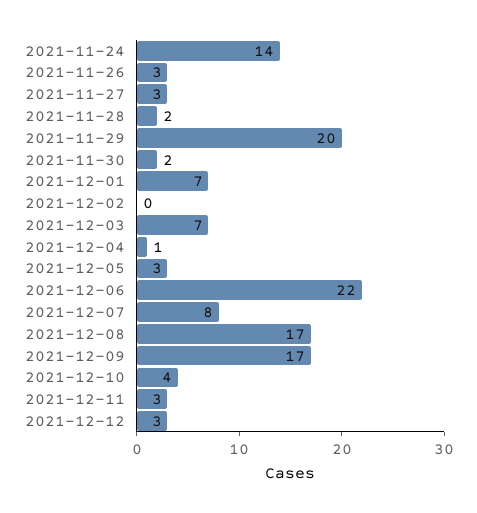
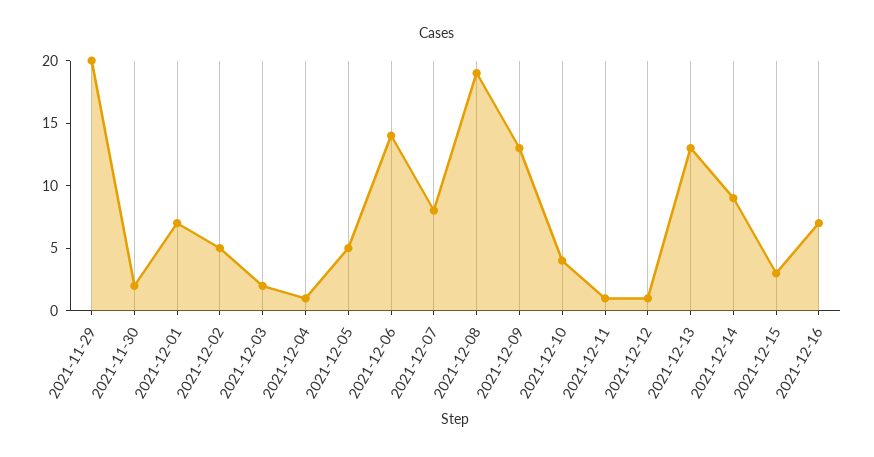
2021-11-24: 14 -> none
2021-11-26: 3 -> none
2021-11-27: 3 -> none
2021-11-28: 2 -> none
2021-12-02: 0 -> 5
2021-12-03: 7 -> 2
2021-12-05: 3 -> 5
2021-12-06: 22 -> 14
2021-12-08: 17 -> 19
2021-12-09: 17 -> 13
2021-12-11: 3 -> 1
2021-12-12: 3 -> 1
2021-12-13: none -> 13
2021-12-14: none -> 9
2021-12-15: none -> 3
2021-12-16: none -> 7

